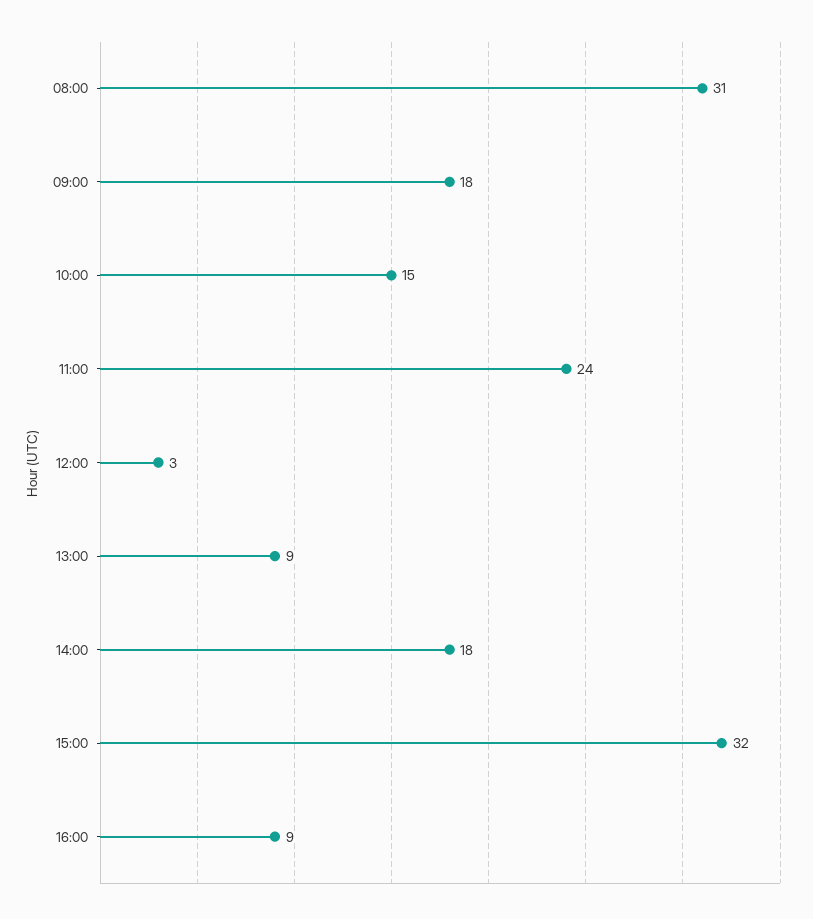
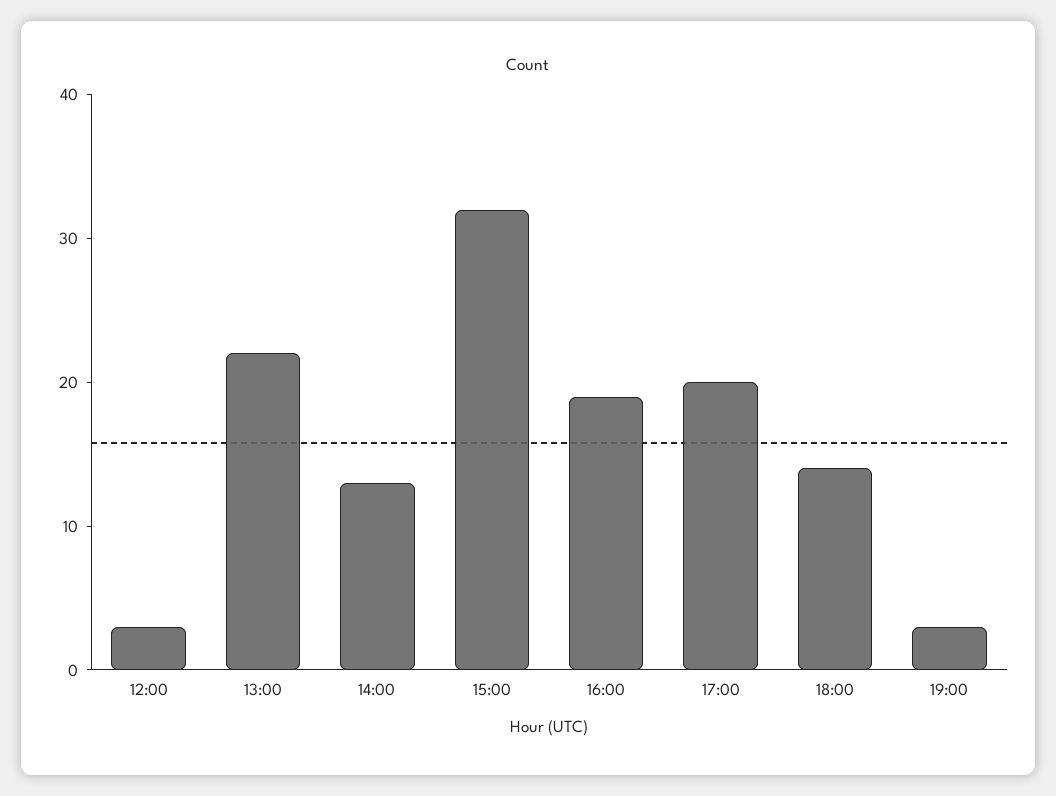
08:00: 31 -> none
09:00: 18 -> none
10:00: 15 -> none
11:00: 24 -> none
13:00: 9 -> 22
14:00: 18 -> 13
16:00: 9 -> 19
17:00: none -> 20
18:00: none -> 14
19:00: none -> 3

